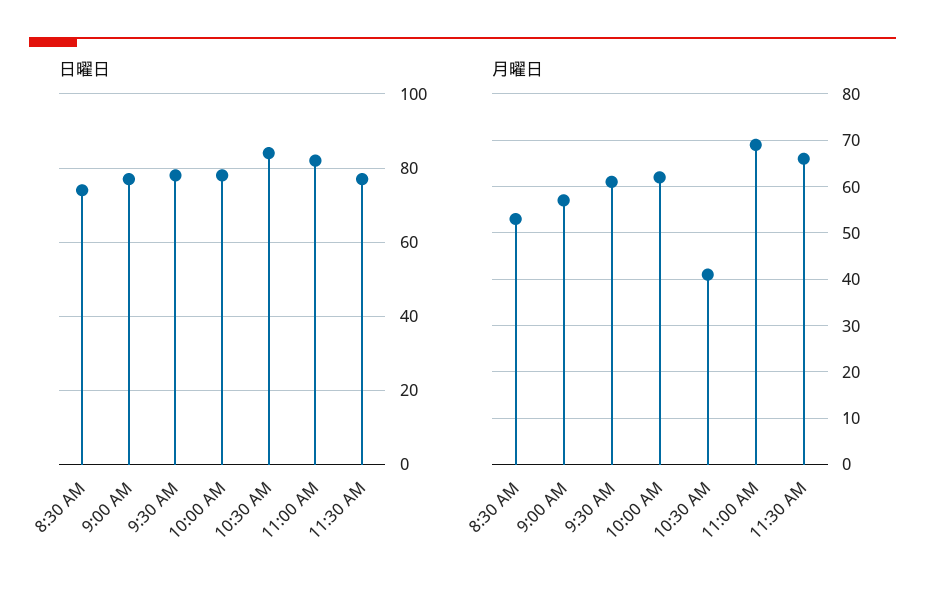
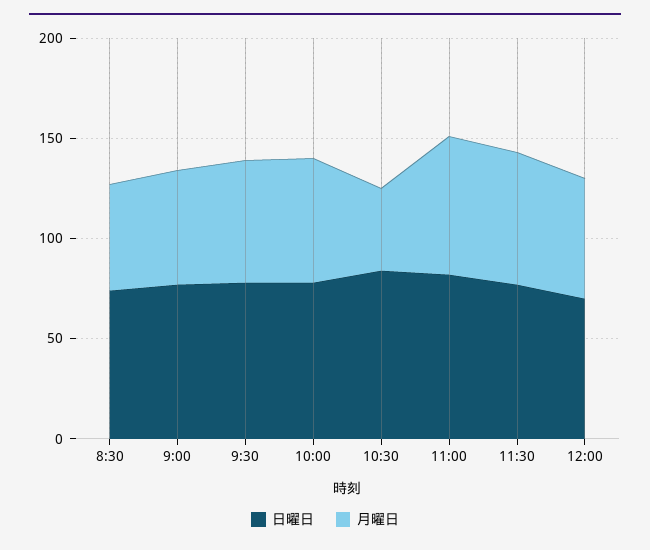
日曜日, 12:00: none -> 70
月曜日, 12:00: none -> 60

